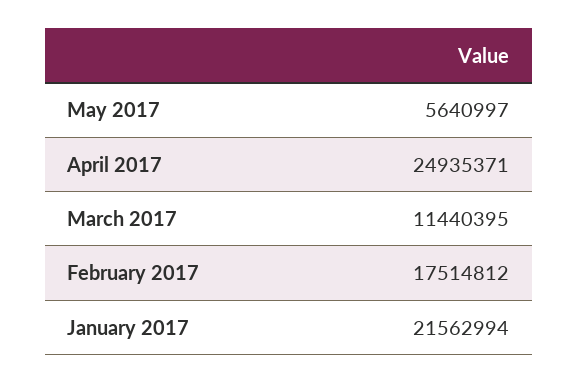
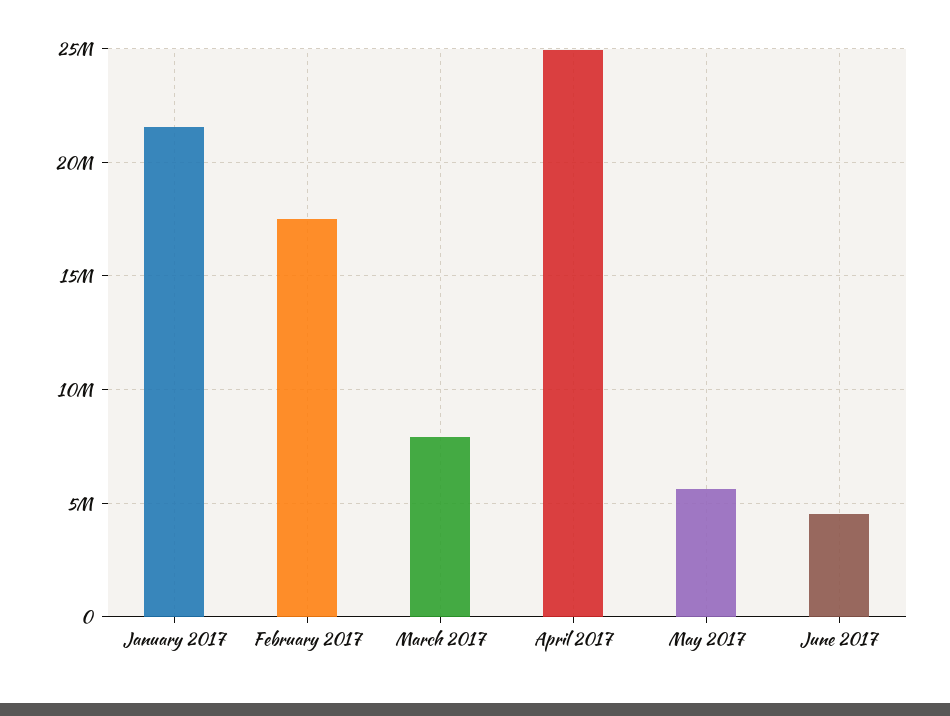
March 2017: 11440395 -> 8000000
June 2017: none -> 4500000

